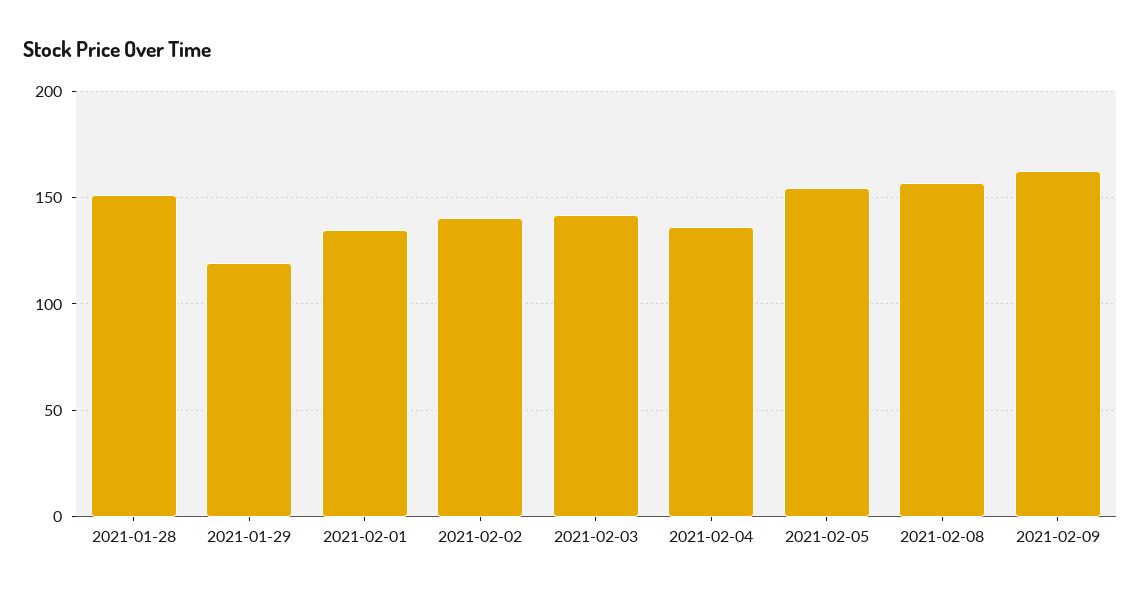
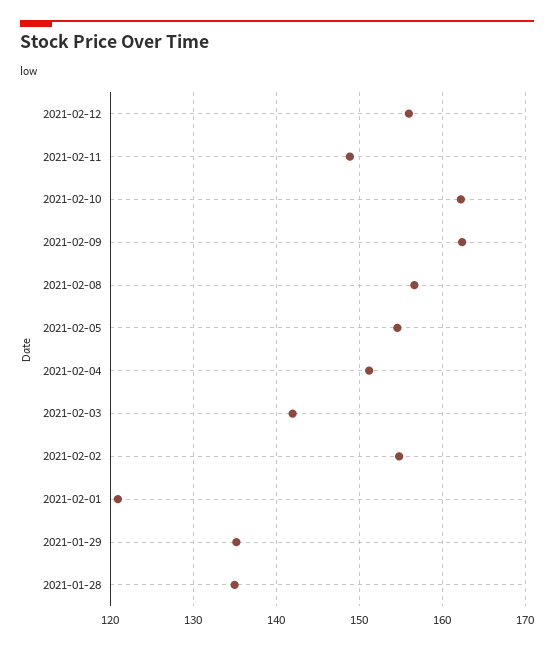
2021-01-28: 150 -> 135
2021-01-29: 120 -> 135
2021-02-01: 135 -> 121
2021-02-02: 140 -> 155
2021-02-04: 135 -> 151
2021-02-12: none -> 156
2021-02-11: none -> 149
2021-02-10: none -> 162

